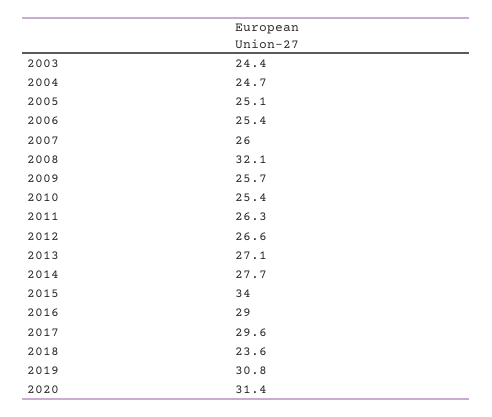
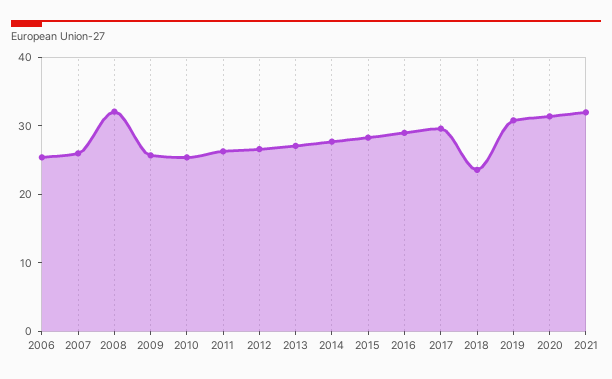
2003: 24.4 -> none
2004: 24.7 -> none
2005: 25.1 -> none
2015: 34 -> 28
2021: none -> 32

